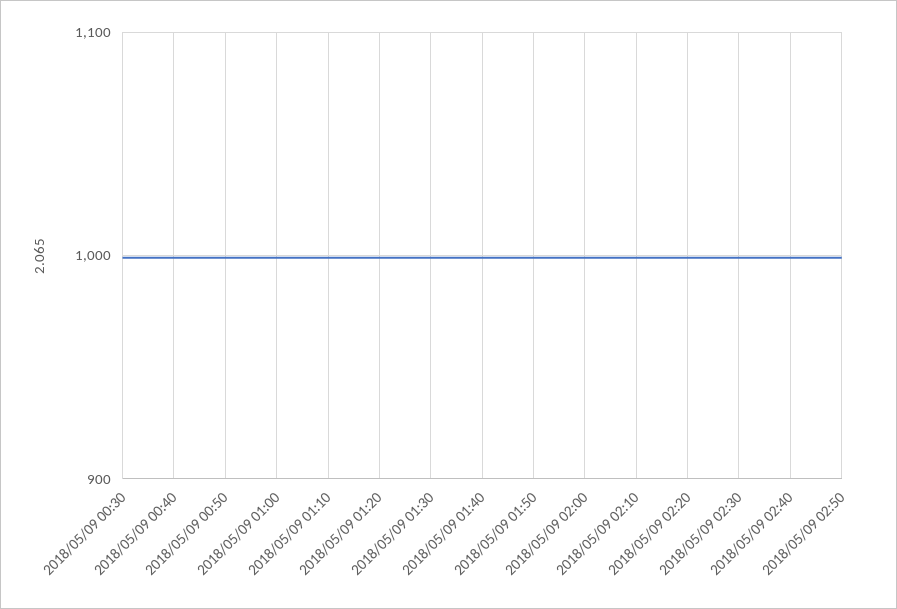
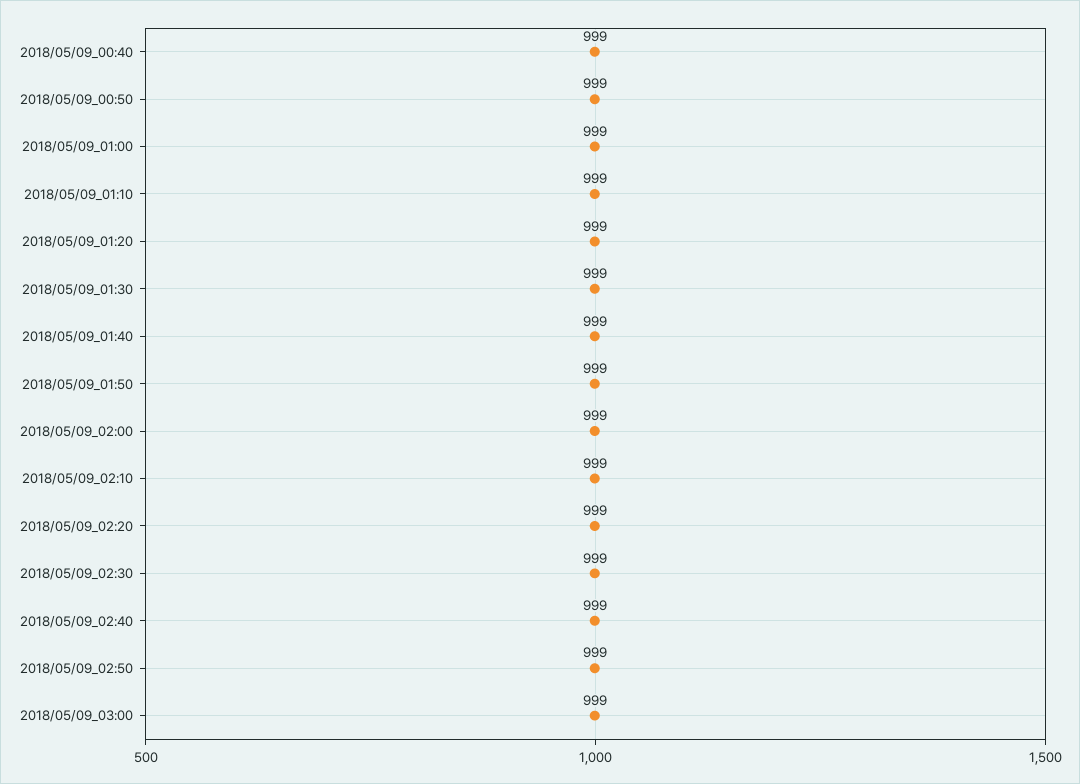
2018/05/09 00:30: 1000 -> none
2018/05/09_03:00: none -> 999

